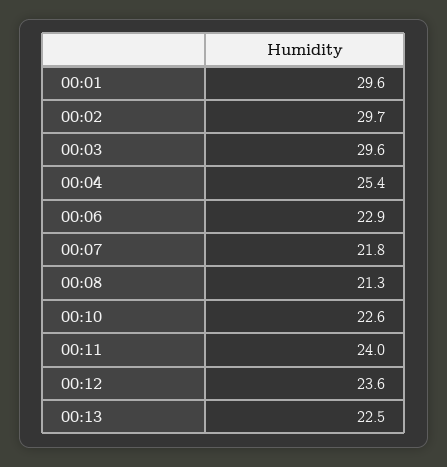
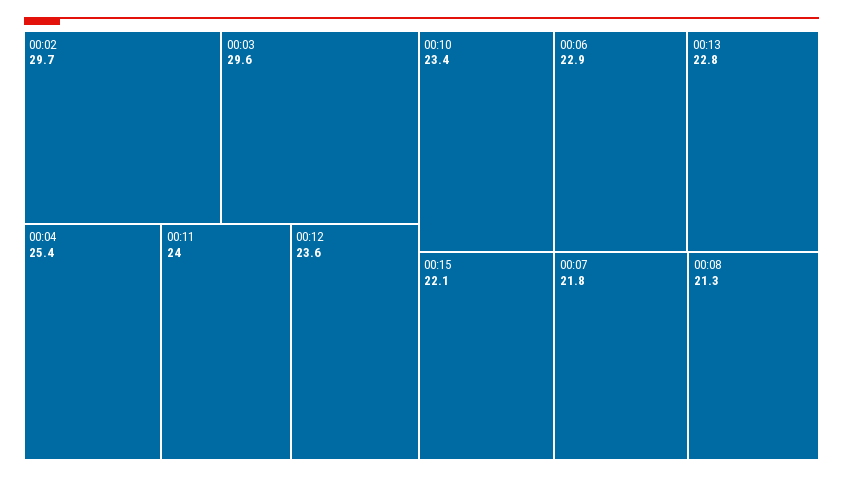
00:01: 29.6 -> none
00:10: 22.6 -> 23.4
00:13: 22.5 -> 22.8
00:15: none -> 22.1

